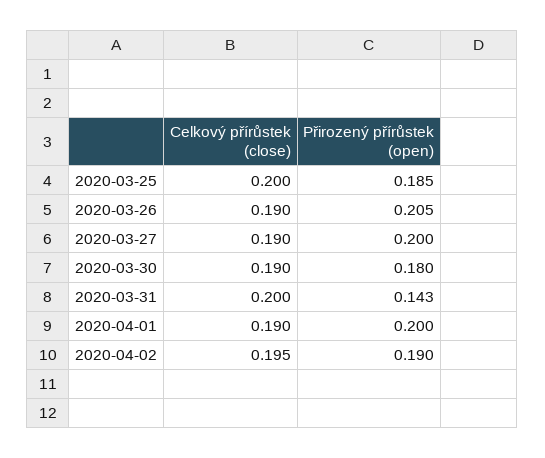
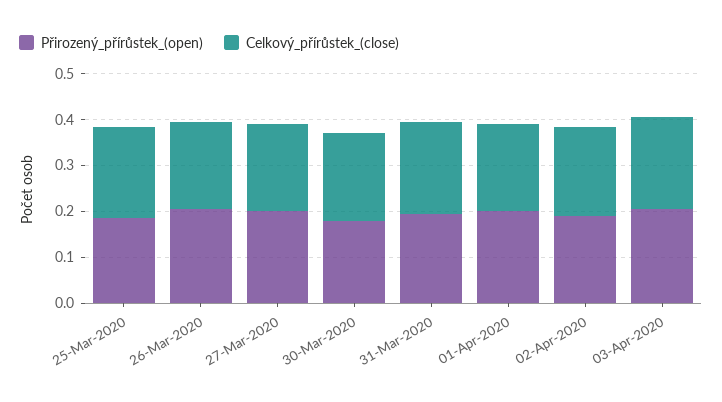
Přirozený přírůstek (open), 2020-03-31: 0.143 -> 0.2
Přirozený přírůstek (open), 03-Apr-2020: none -> 0.2
Celkový přírůstek (close), 03-Apr-2020: none -> 0.2

